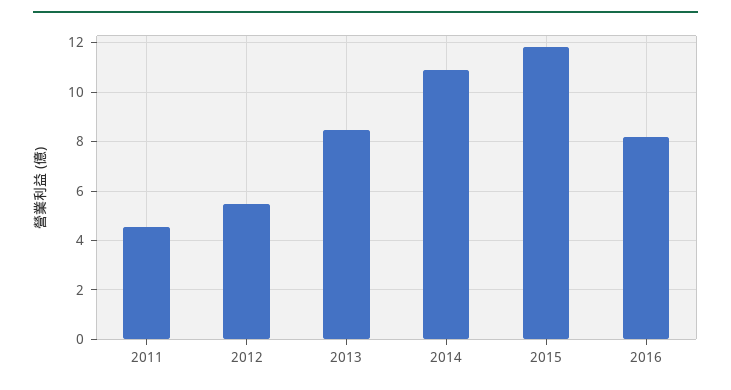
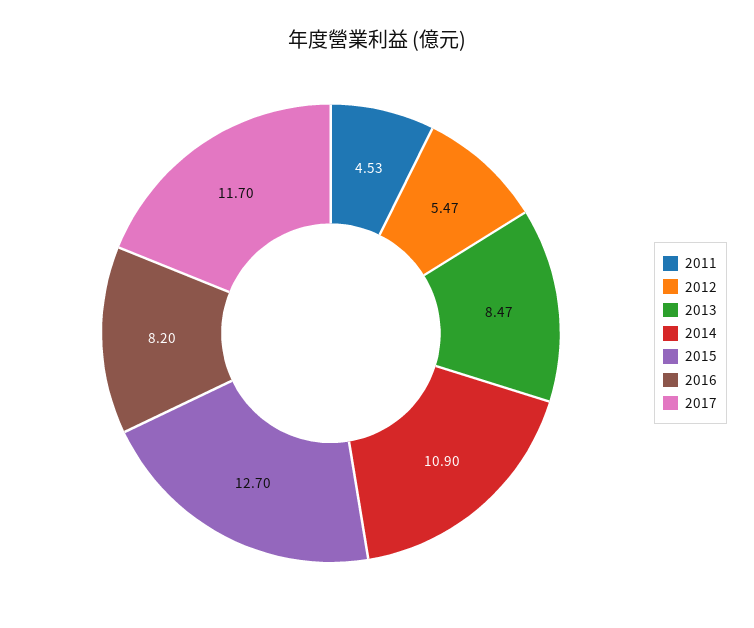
2015: 11.75 -> 12.7
2017: none -> 11.7

